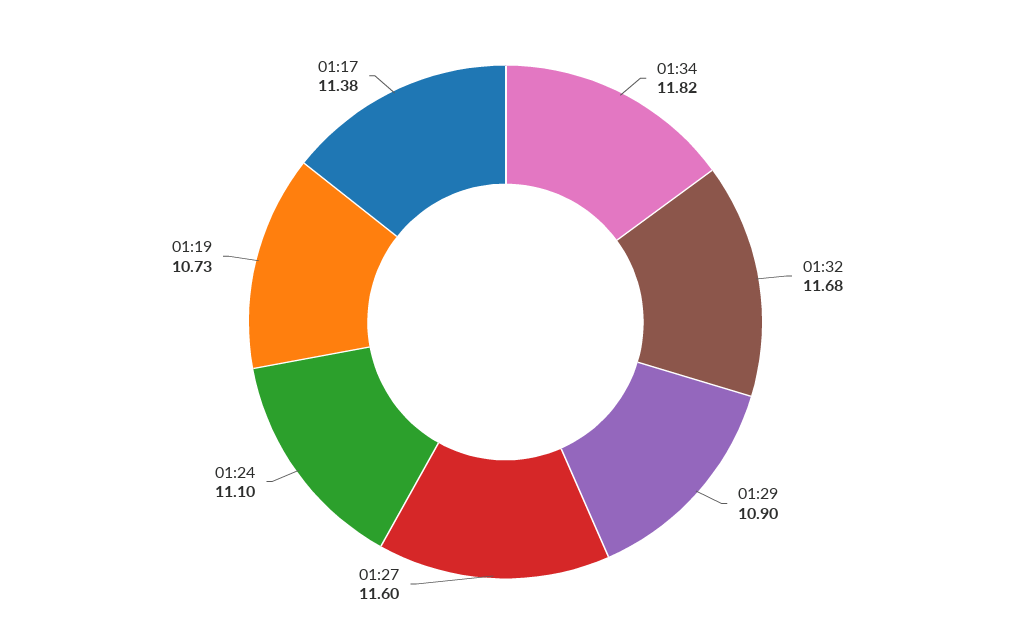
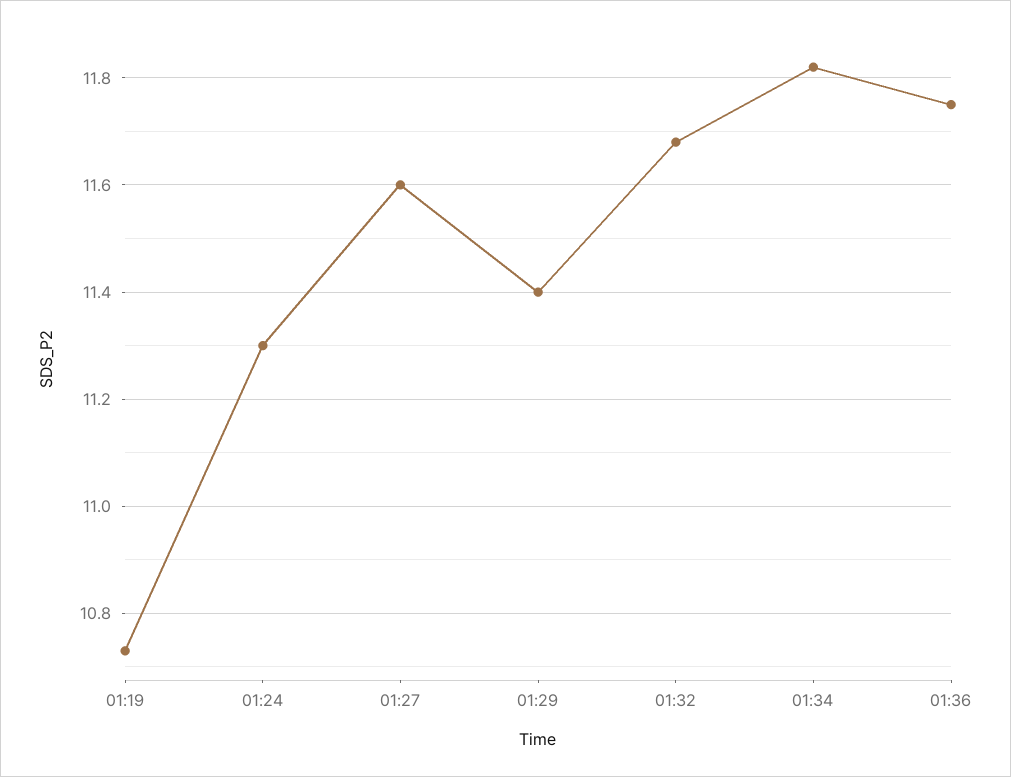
01:29: 10.9 -> 11.4
01:24: 11.1 -> 11.3
01:17: 11.38 -> none
01:36: none -> 11.75

